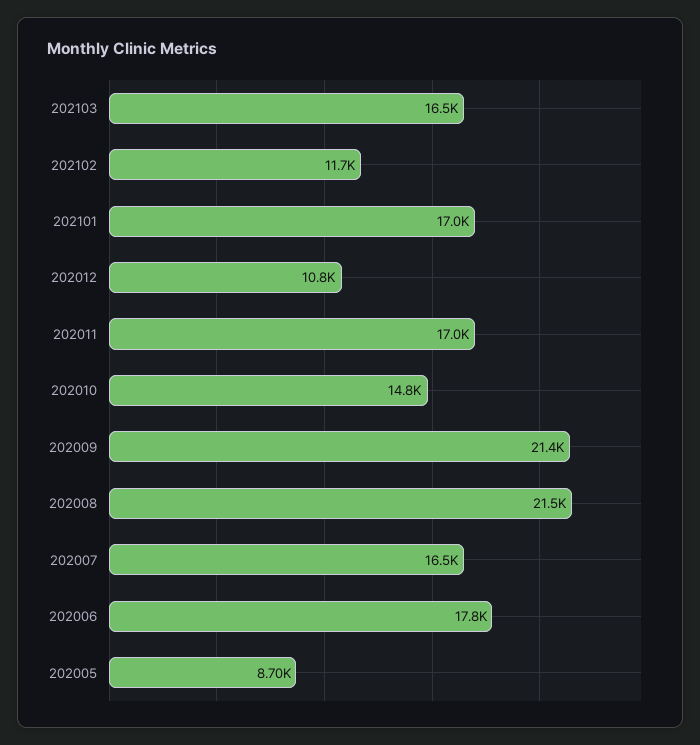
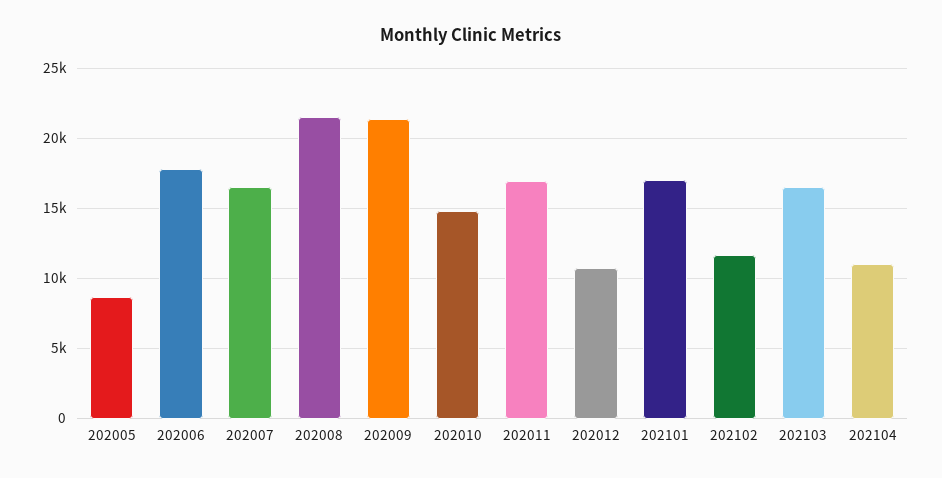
202104: none -> 11000

